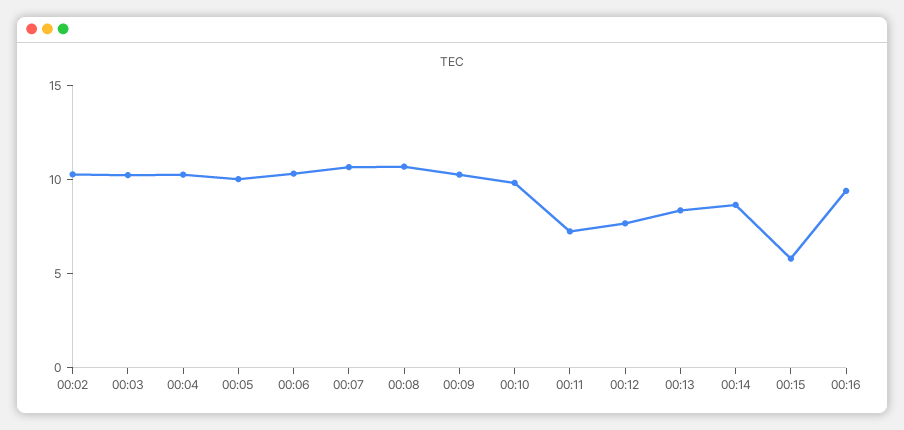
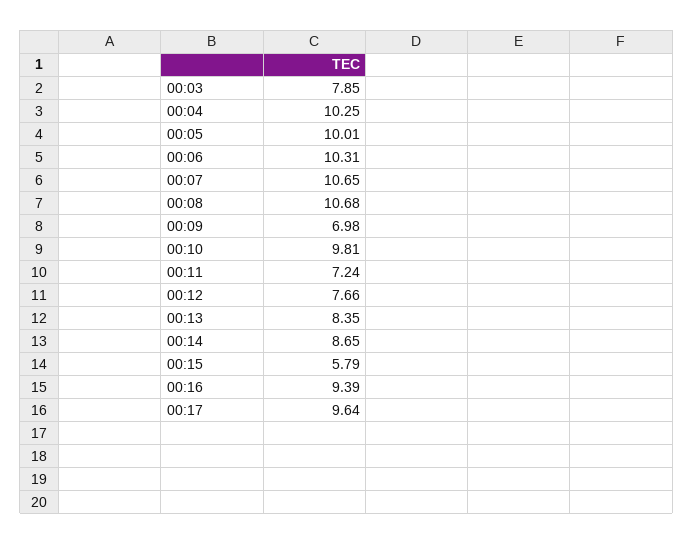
00:02: 10 -> none
00:03: 10 -> 7.85
00:09: 10 -> 6.98
00:17: none -> 9.64

